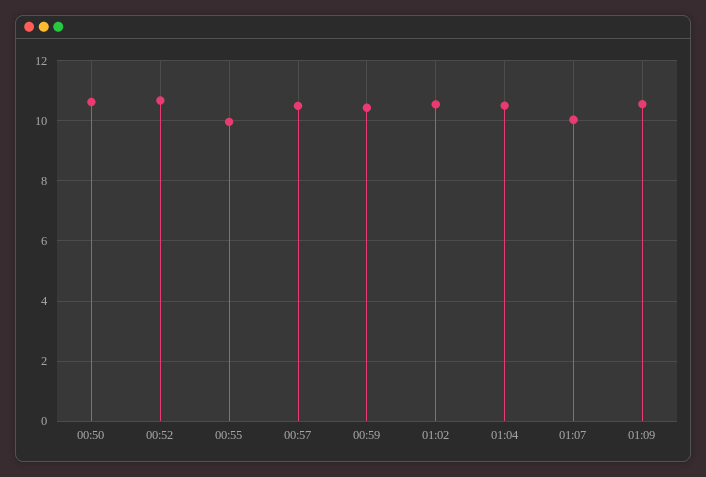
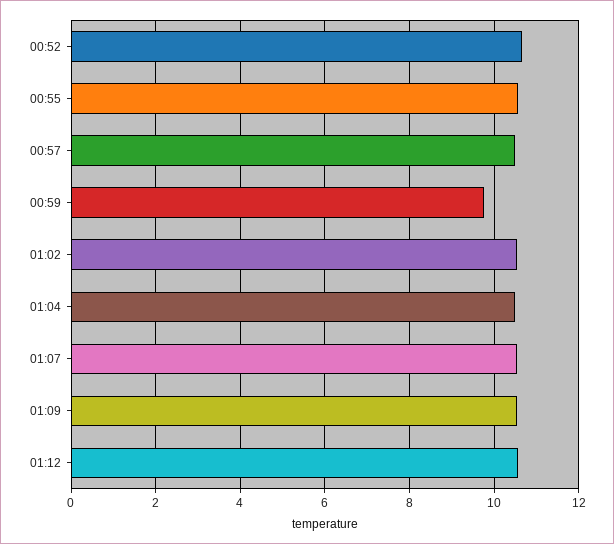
00:50: 10.6 -> none
00:55: 10 -> 10.6
00:59: 10.4 -> 9.8
01:07: 10 -> 10.6
01:12: none -> 10.6

